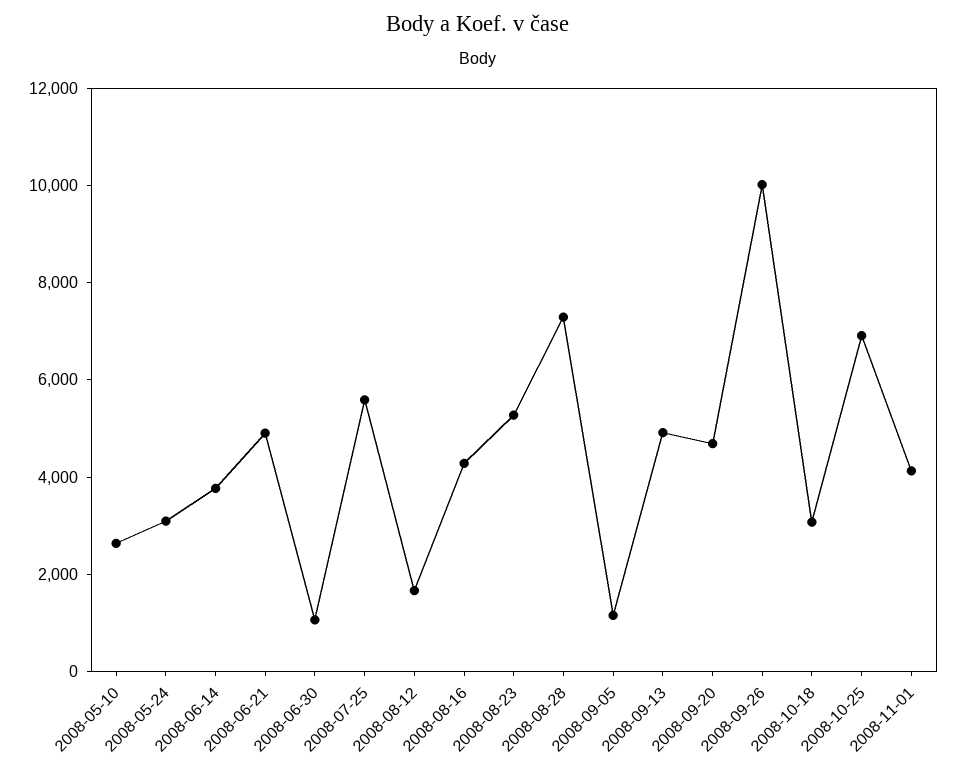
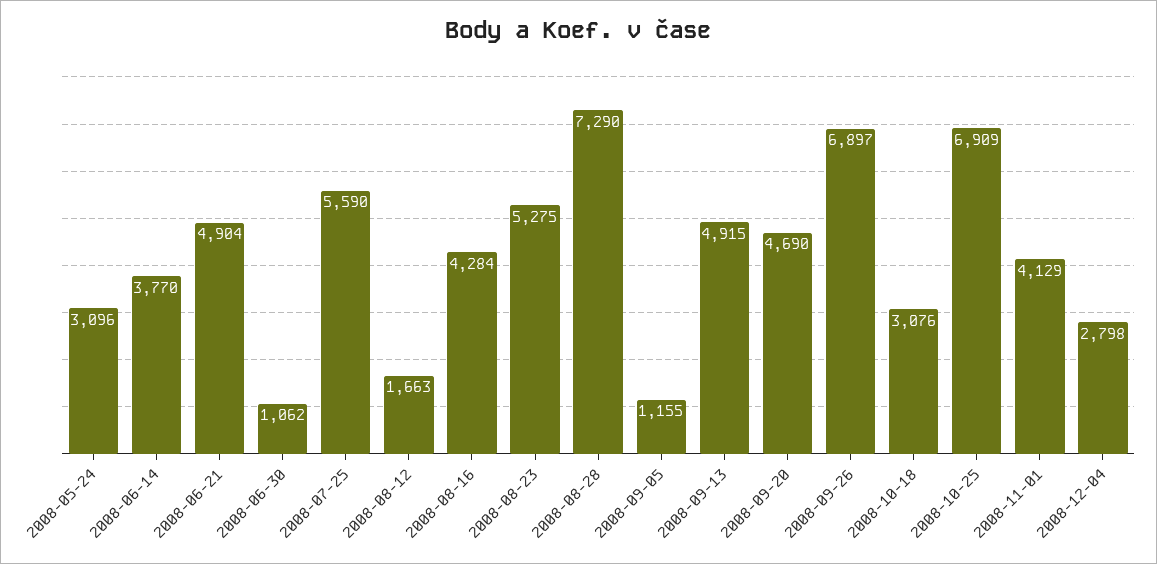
2008-05-10: 2500 -> none
2008-09-26: 10000 -> 6897
2008-12-04: none -> 2798

